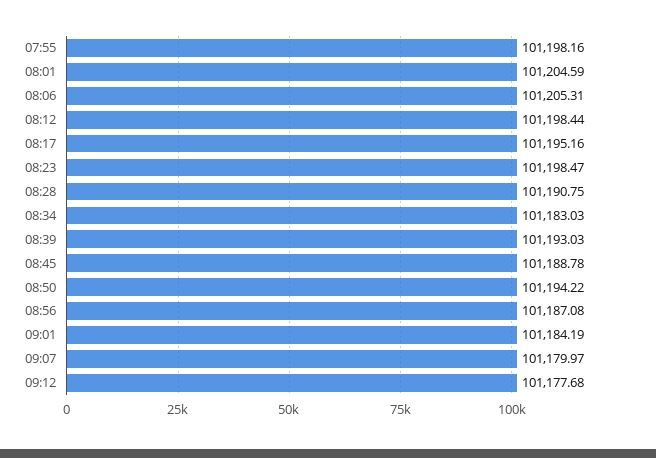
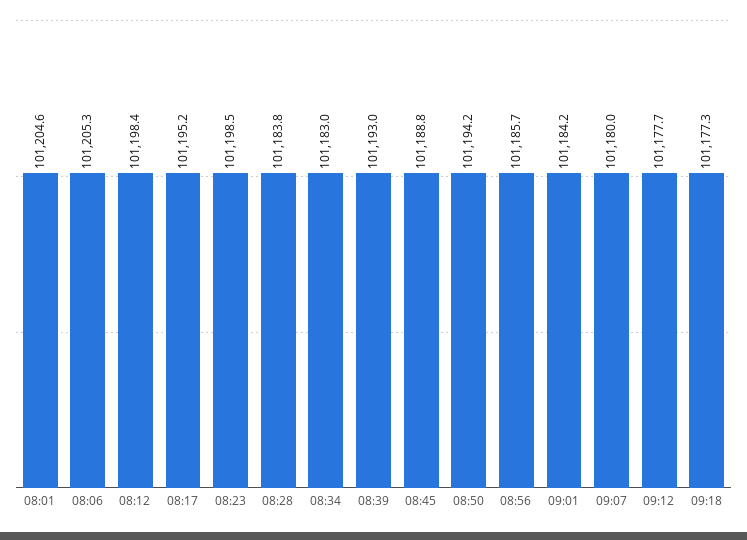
07:55: 101198.16 -> none
08:28: 101190.75 -> 101183.8
08:56: 101187.08 -> 101185.7
09:18: none -> 101177.3

